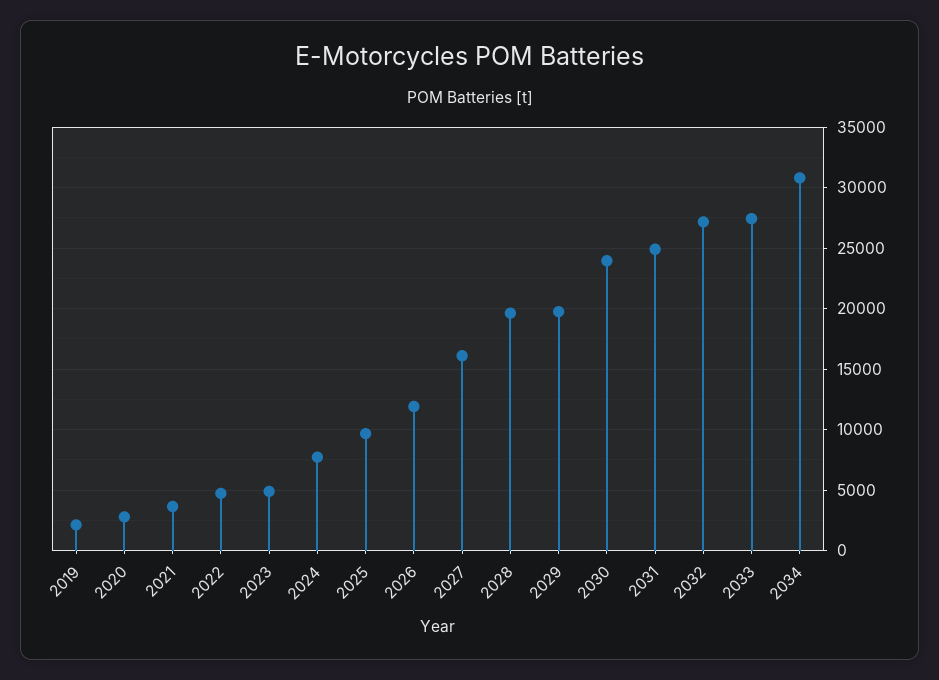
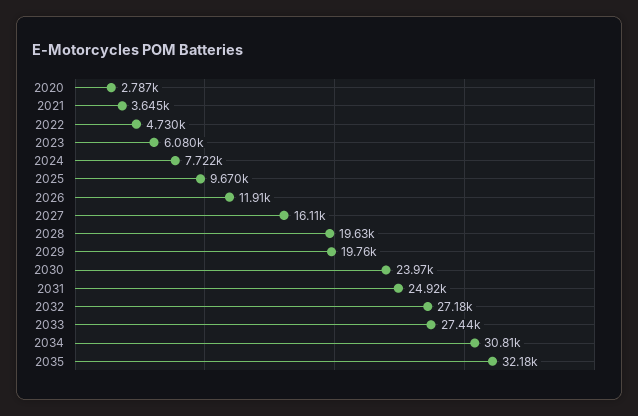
2019: 2000 -> none
2023: 5000 -> 6080
2035: none -> 32180

